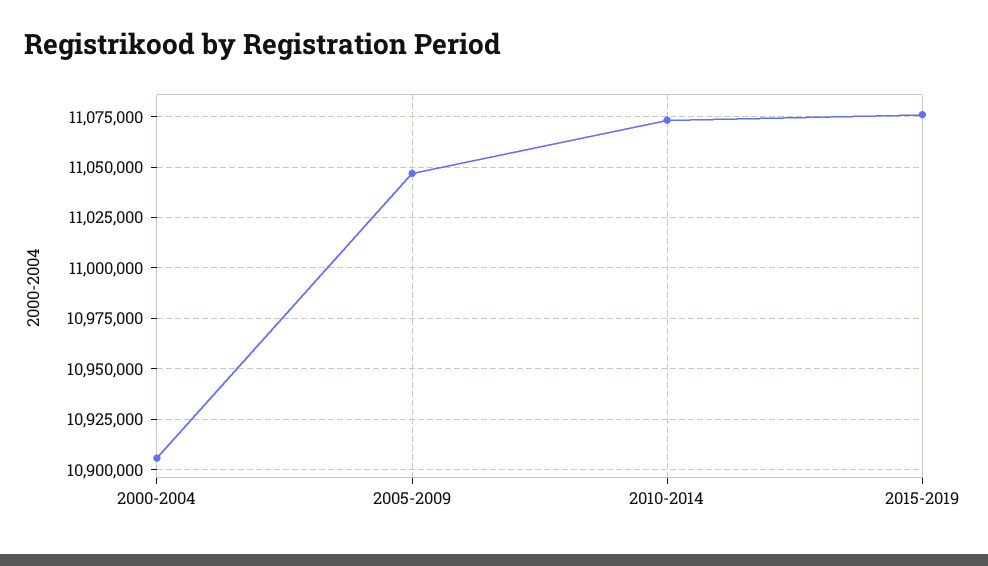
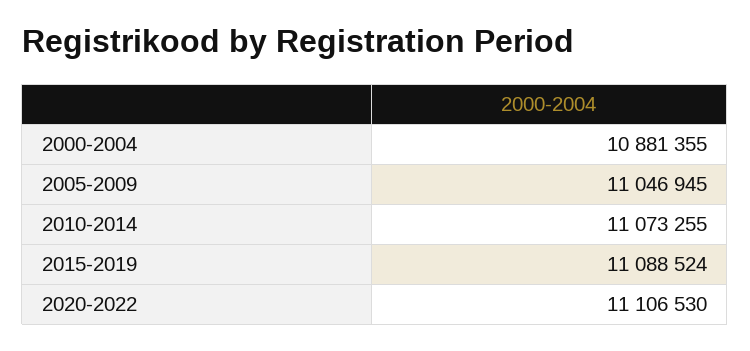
2000-2004: 10905000 -> 10881355
2015-2019: 11075000 -> 11088524
2020-2022: none -> 11106530

